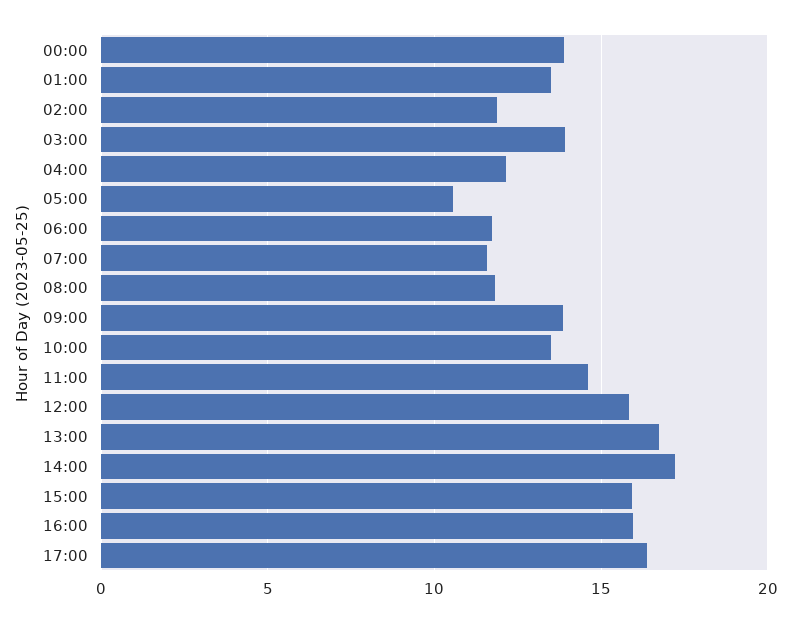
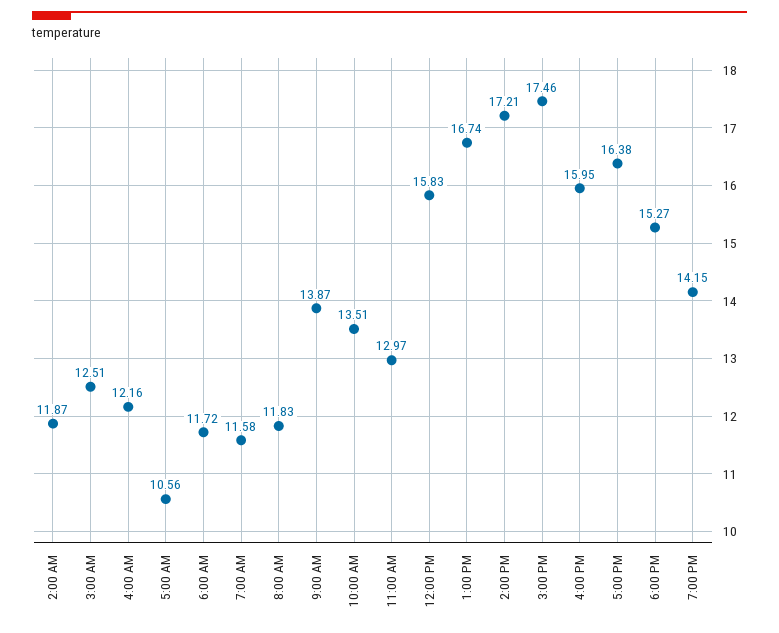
00:00: 14 -> none
01:00: 13.5 -> none
03:00: 14 -> 12.51
11:00: 14.5 -> 12.97
15:00: 16 -> 17.46
6:00 PM: none -> 15.27
7:00 PM: none -> 14.15

